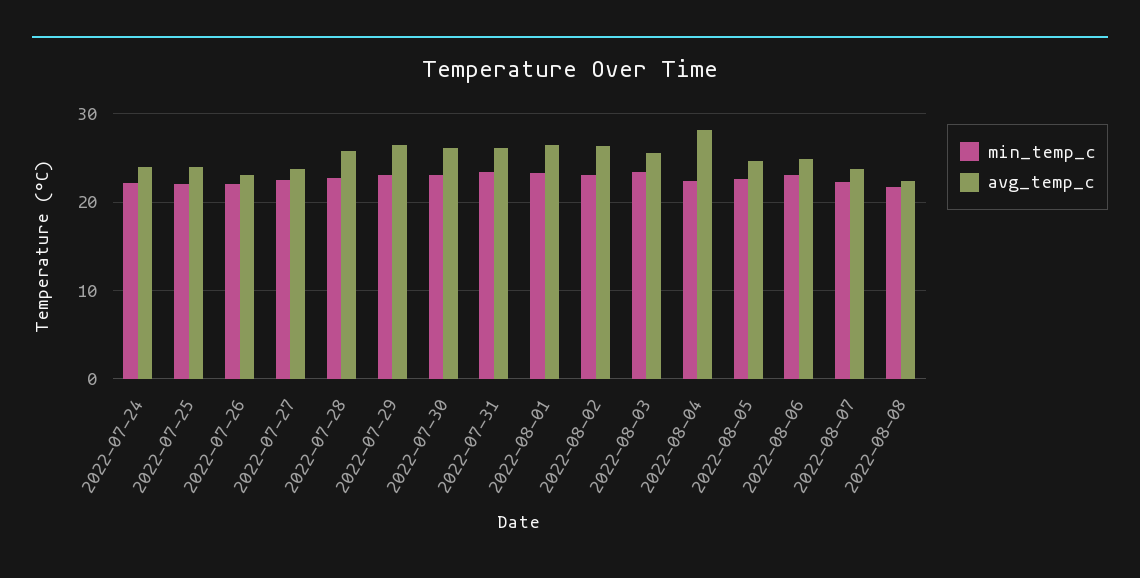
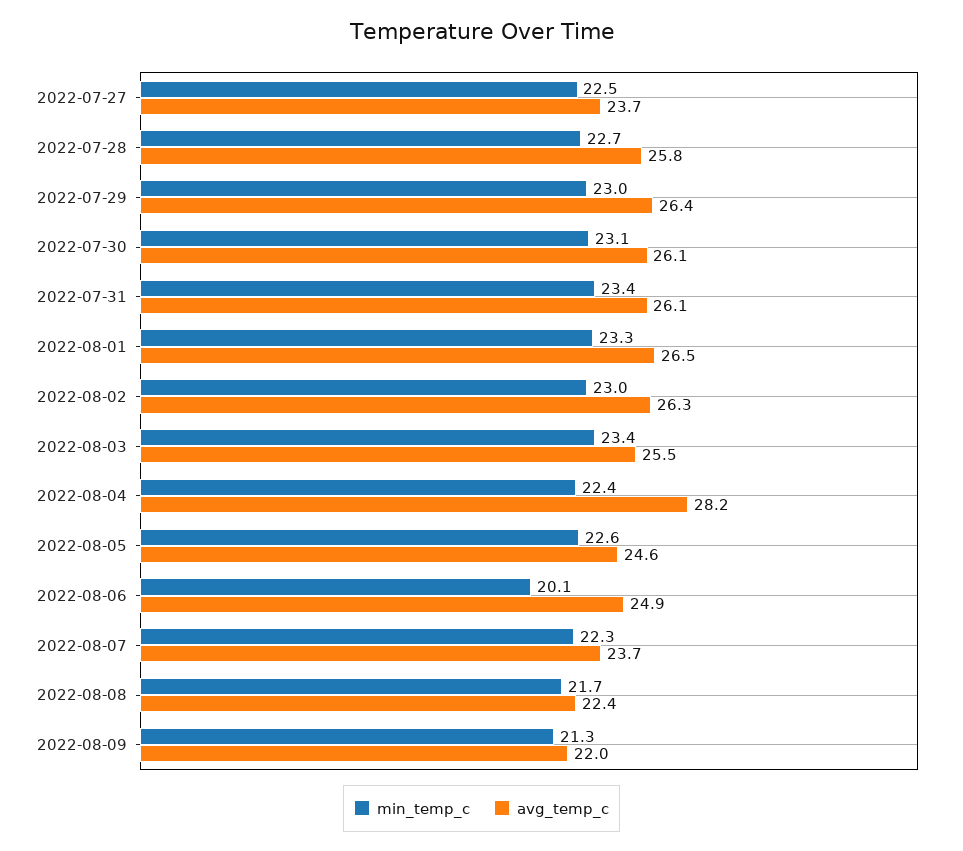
min_temp_c, 2022-07-24: 22 -> none
avg_temp_c, 2022-07-24: 24 -> none
min_temp_c, 2022-07-25: 22 -> none
avg_temp_c, 2022-07-25: 24 -> none
min_temp_c, 2022-07-26: 22 -> none
avg_temp_c, 2022-07-26: 23 -> none
min_temp_c, 2022-08-06: 23 -> 20.1
min_temp_c, 2022-08-09: none -> 21.3
avg_temp_c, 2022-08-09: none -> 22

